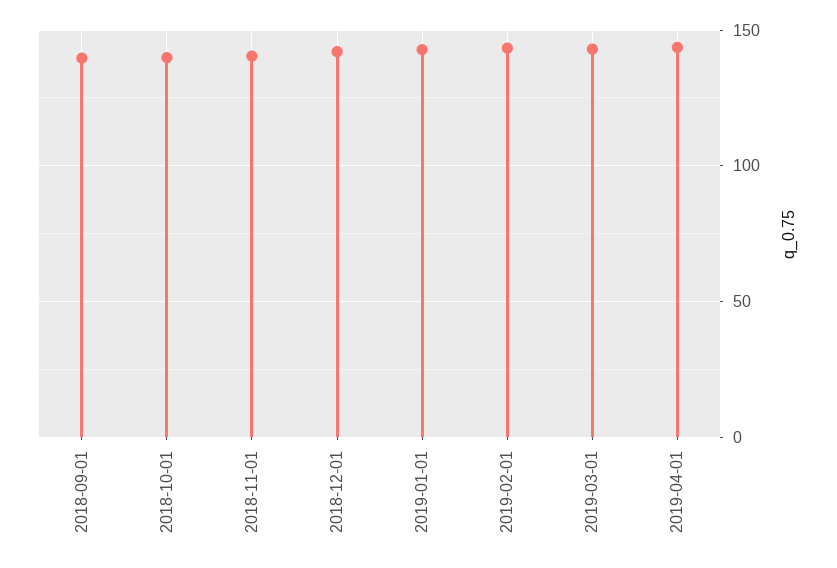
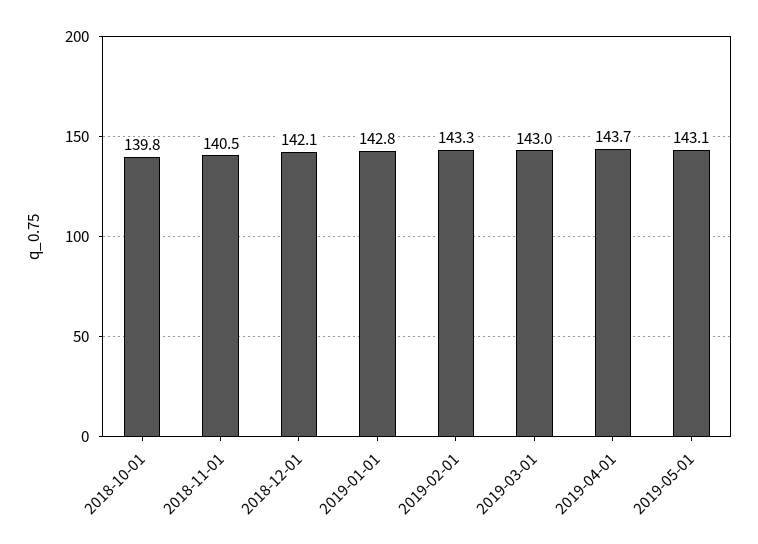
2018-09-01: 140 -> none
2019-05-01: none -> 143.1

